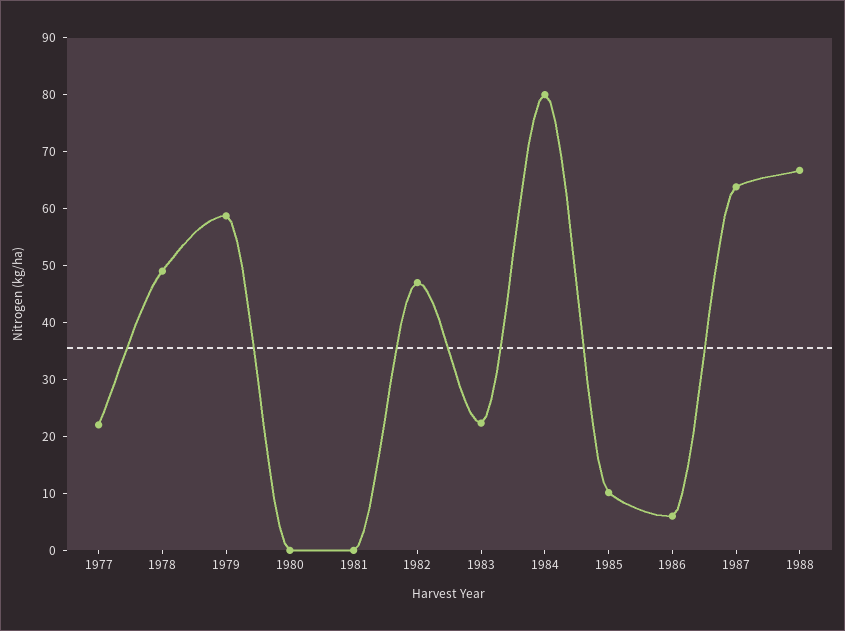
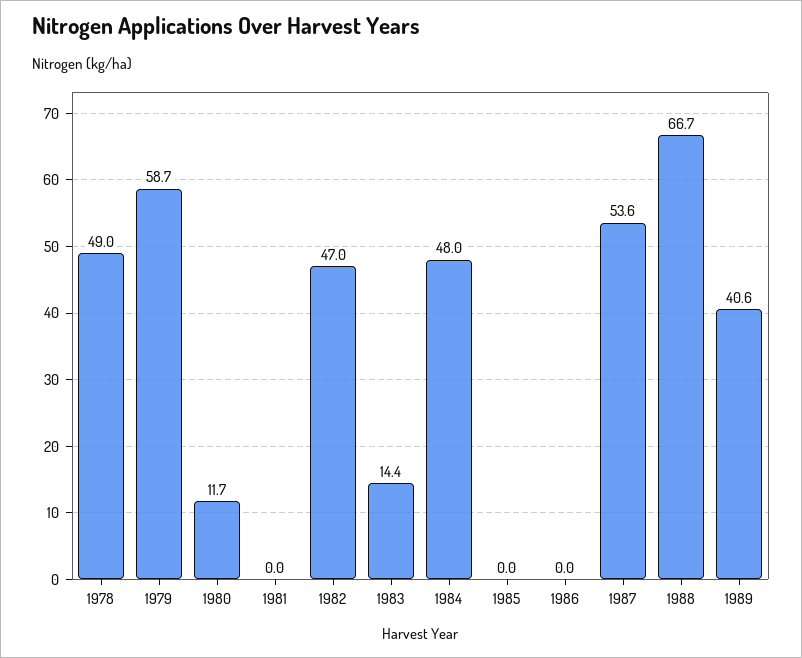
1977: 22 -> none
1980: 0 -> 11.7
1983: 22 -> 14.4
1984: 80 -> 48
1985: 10 -> 0
1986: 6 -> 0
1987: 64 -> 53.6
1989: none -> 40.6

